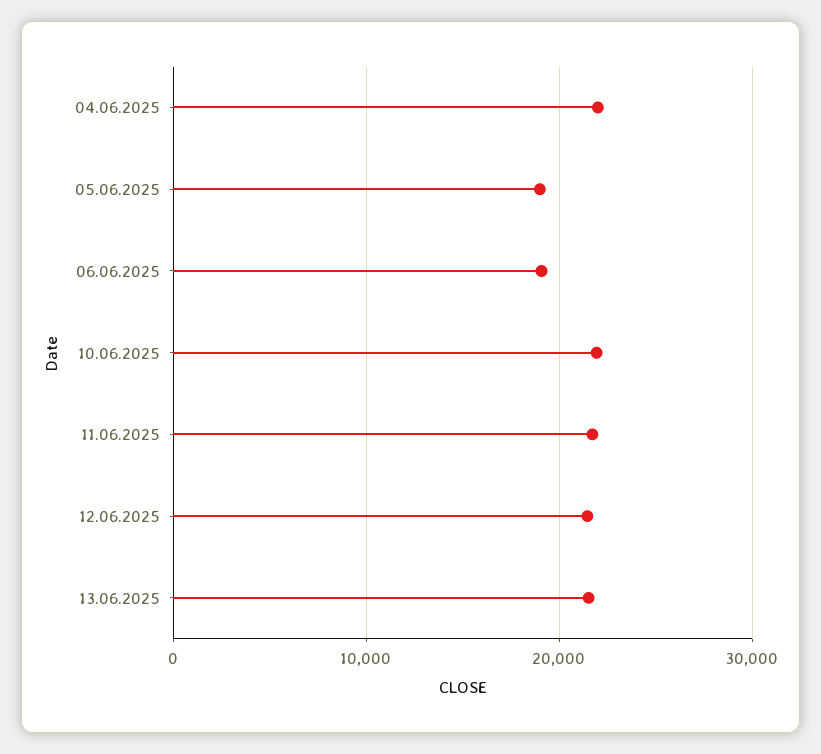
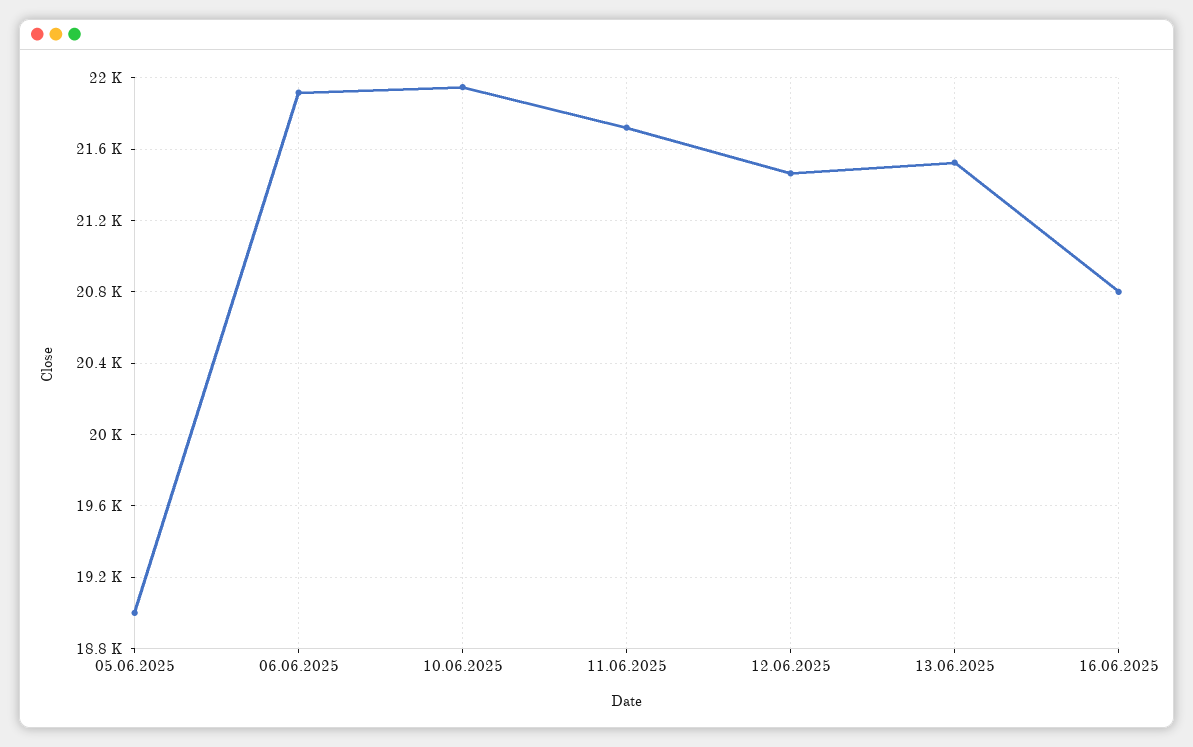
04.06.2025: 22000 -> none
06.06.2025: 19000 -> 21900
16.06.2025: none -> 20800

